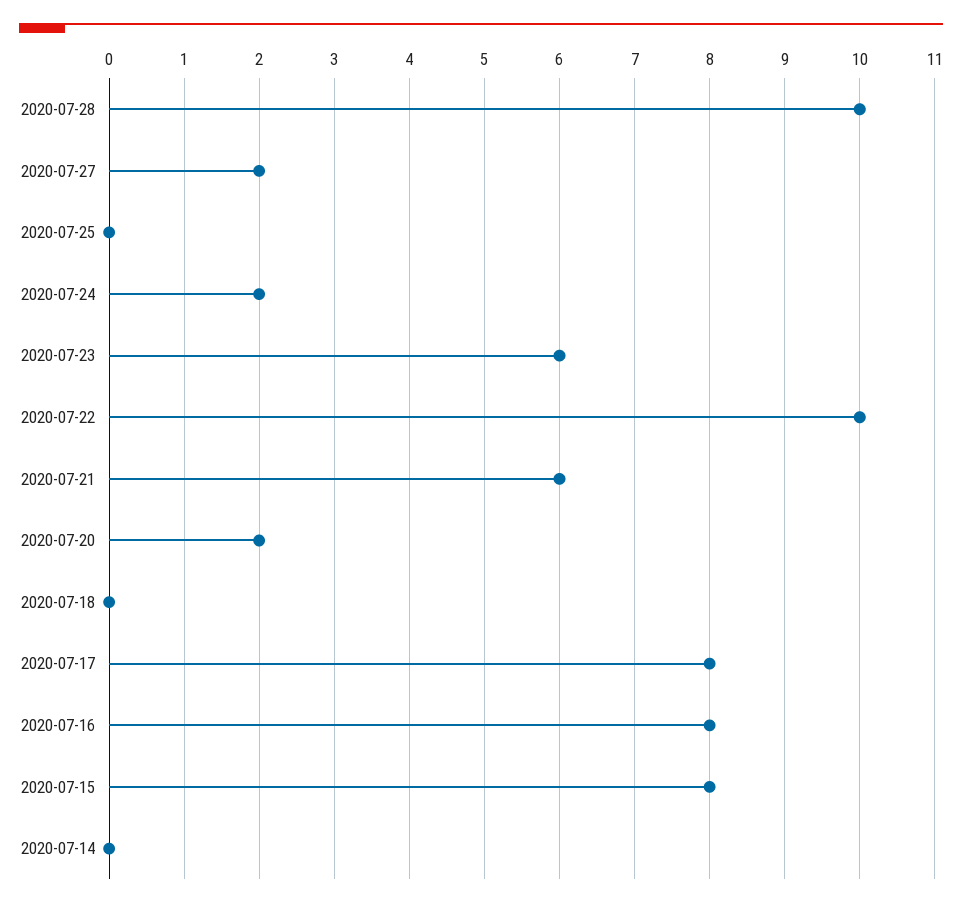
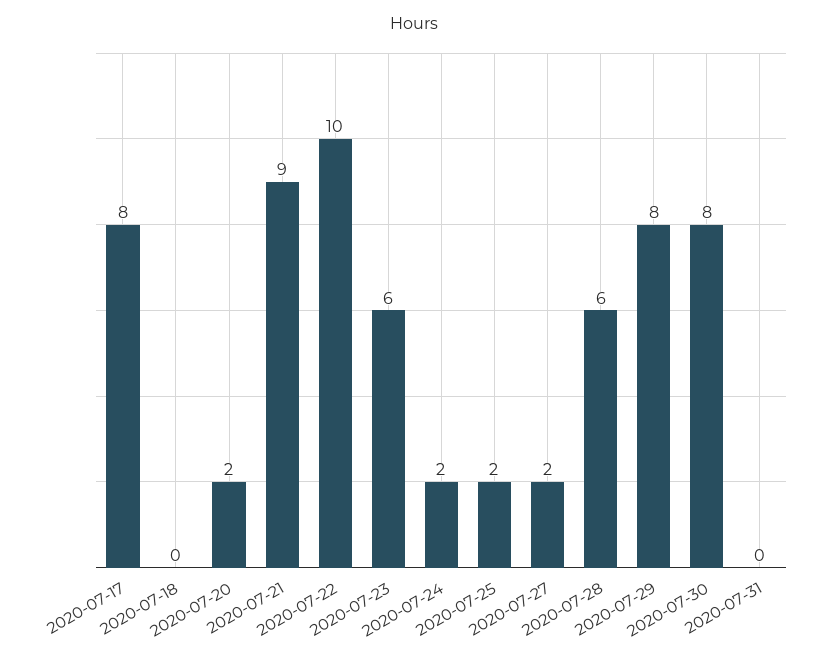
2020-07-28: 10 -> 6
2020-07-25: 0 -> 2
2020-07-21: 6 -> 9
2020-07-16: 8 -> none
2020-07-15: 8 -> none
2020-07-14: 0 -> none
2020-07-29: none -> 8
2020-07-30: none -> 8
2020-07-31: none -> 0

